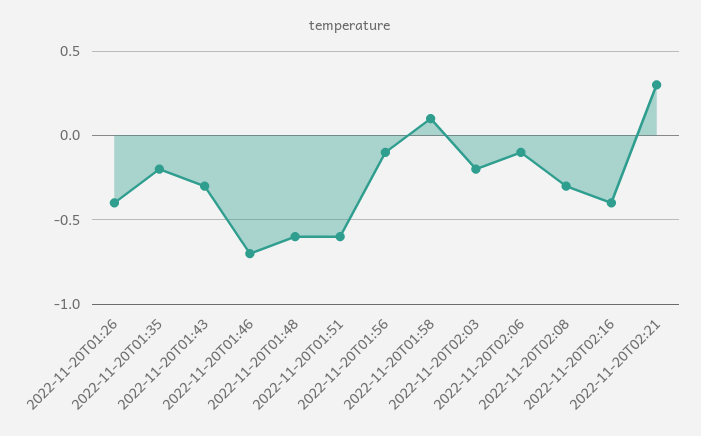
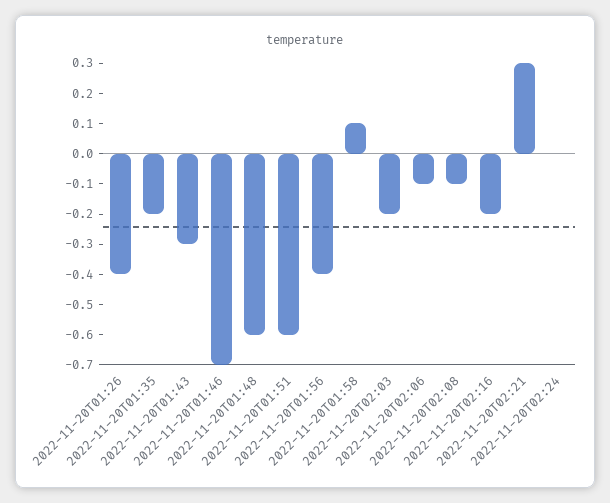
2022-11-20T01:56: -0.1 -> -0.4
2022-11-20T02:08: -0.3 -> -0.1
2022-11-20T02:16: -0.4 -> -0.2
2022-11-20T02:24: none -> 0

